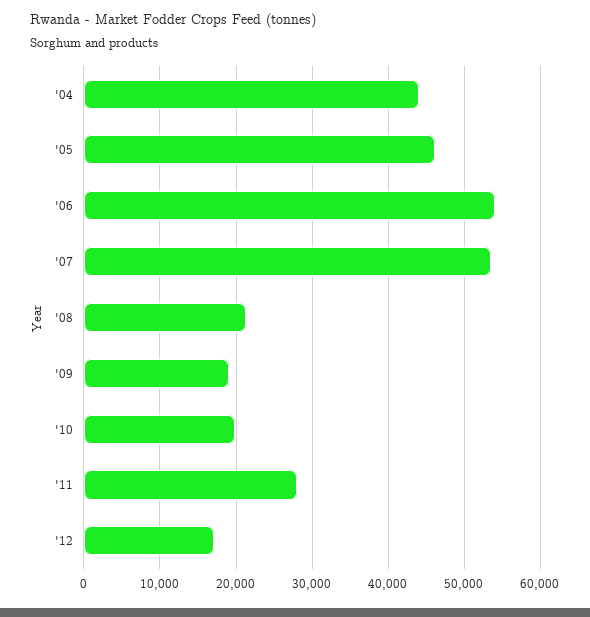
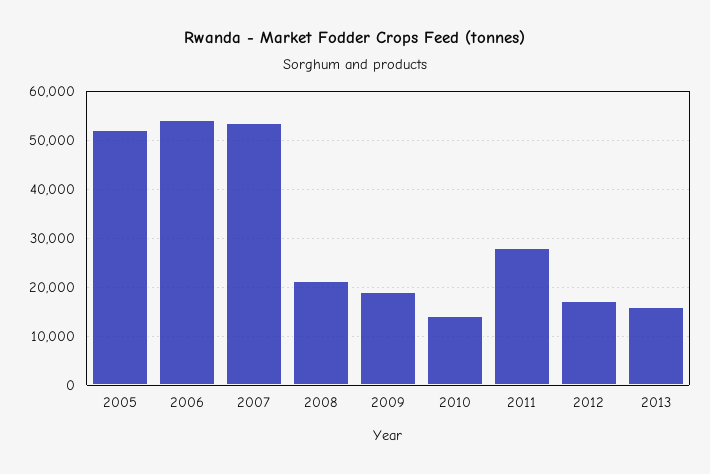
'04: 44000 -> none
'05: 46000 -> 52000
'10: 20000 -> 14000
2013: none -> 16000

